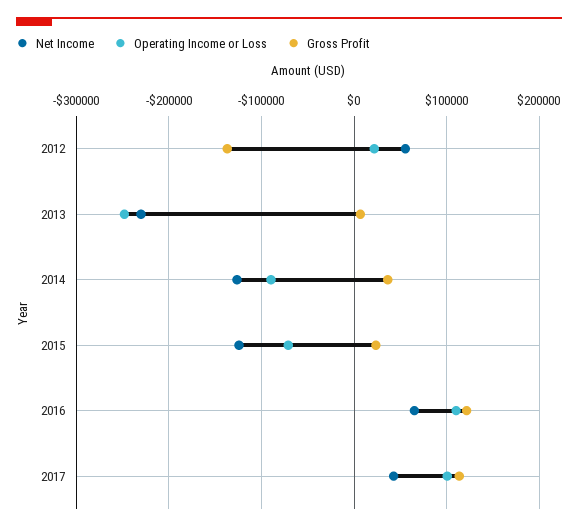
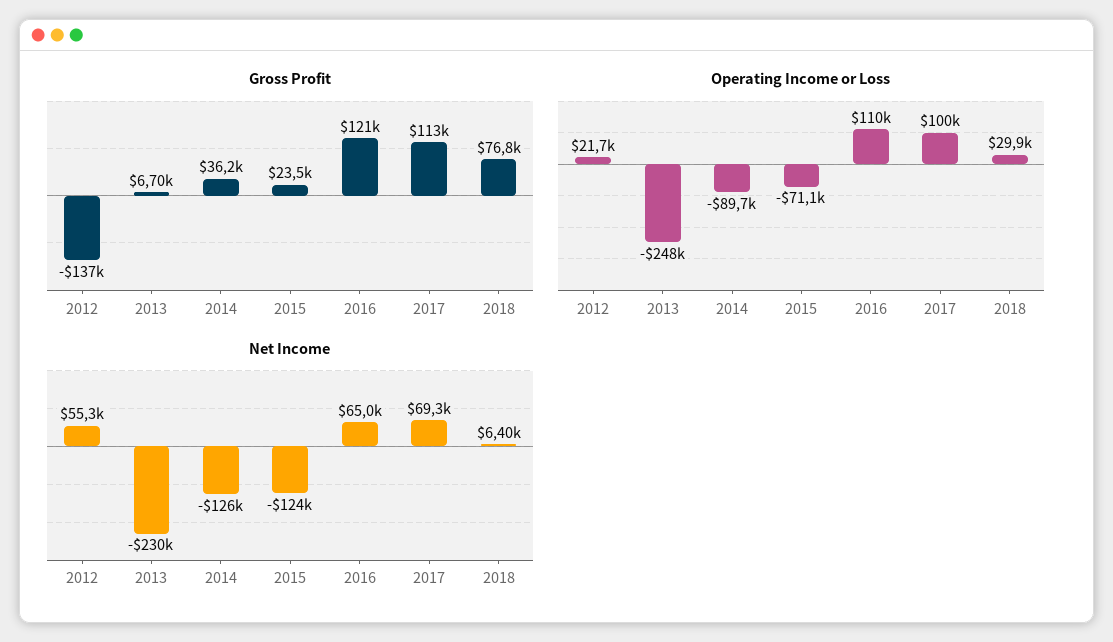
Net Income, 2017: 40000 -> 69300
Gross Profit, 2018: none -> 76800
Operating Income or Loss, 2018: none -> 29900
Net Income, 2018: none -> 6400

